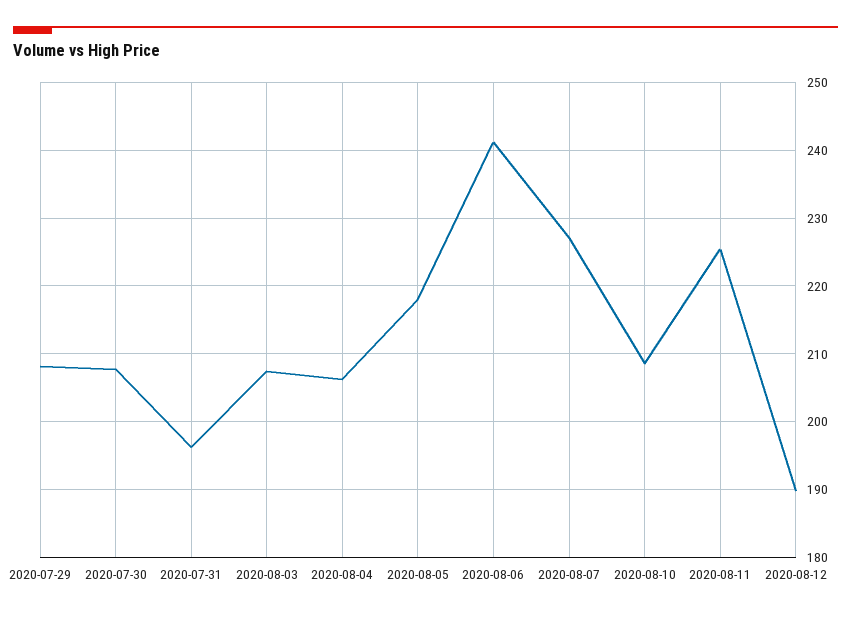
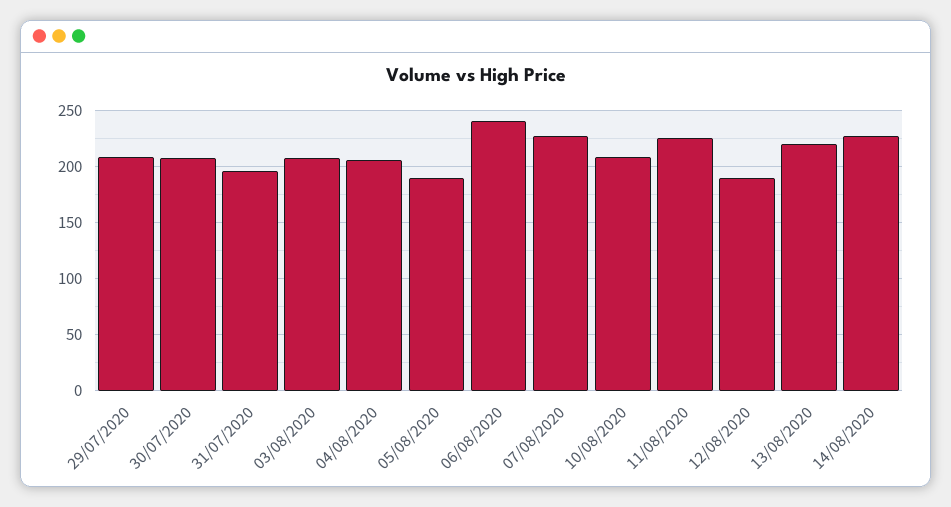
2020-08-05: 218 -> 190
13/08/2020: none -> 220
14/08/2020: none -> 230

